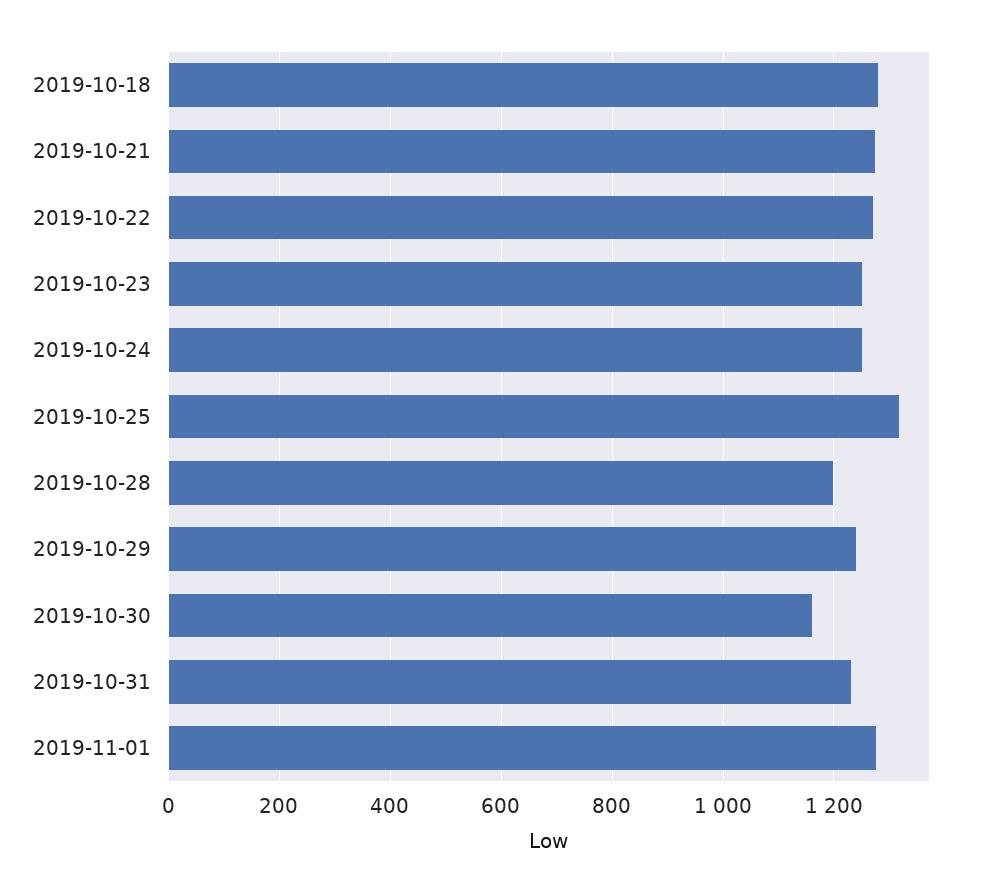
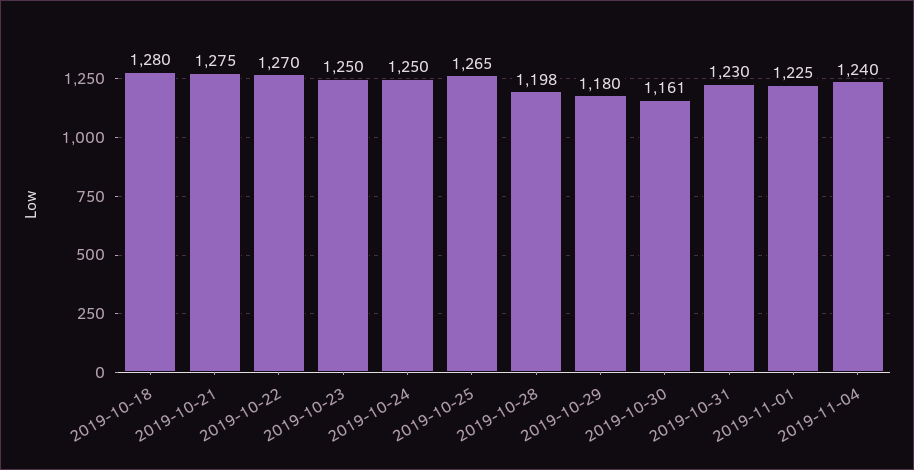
2019-10-25: 1320 -> 1265
2019-10-29: 1240 -> 1180
2019-11-01: 1280 -> 1225
2019-11-04: none -> 1240

